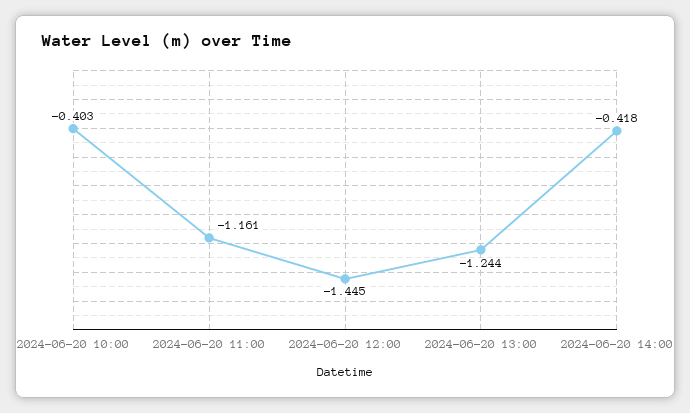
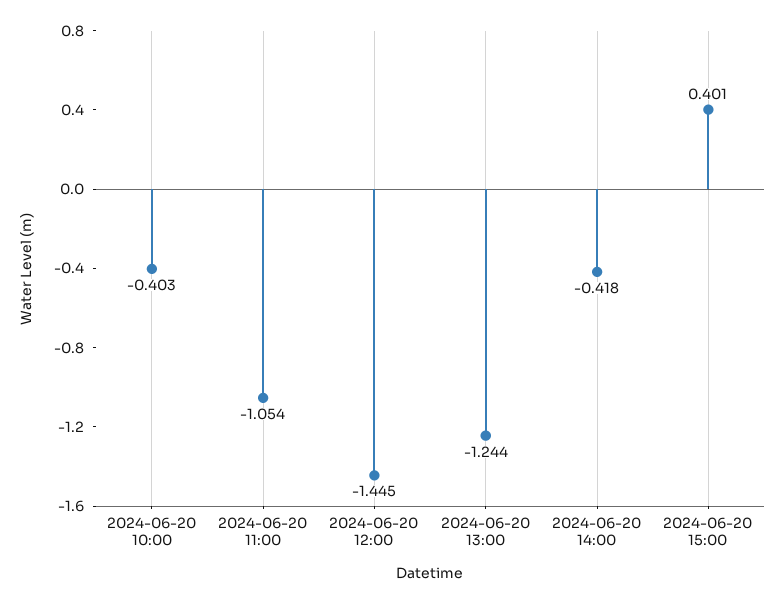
2024-06-20 11:00: -1.161 -> -1.054
2024-06-20 15:00: none -> 0.401

